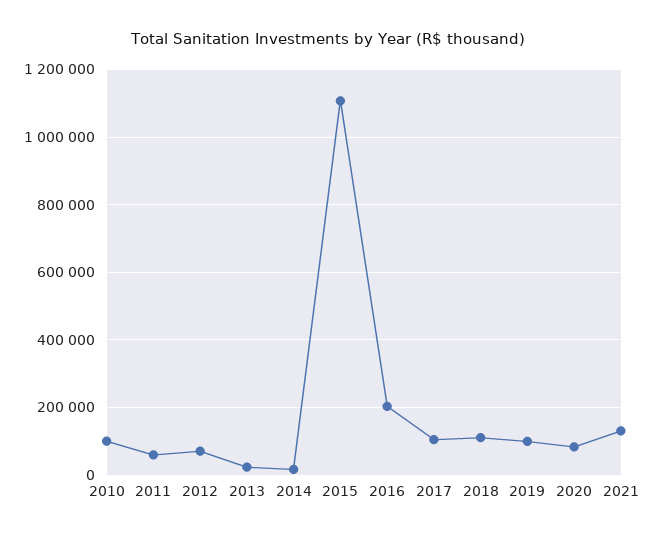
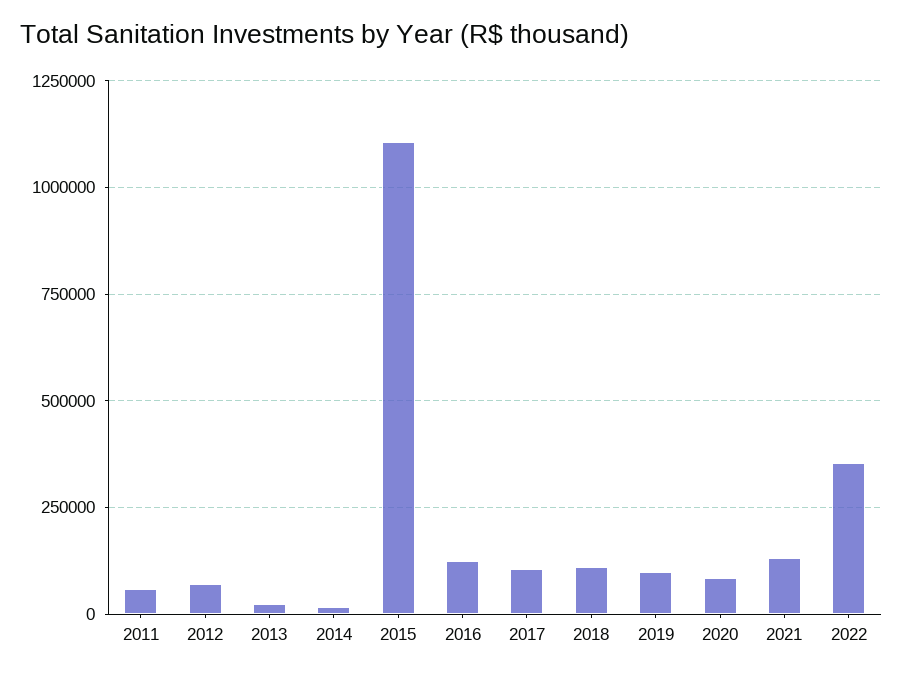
2010: 100000 -> none
2016: 200000 -> 125000
2022: none -> 350000

